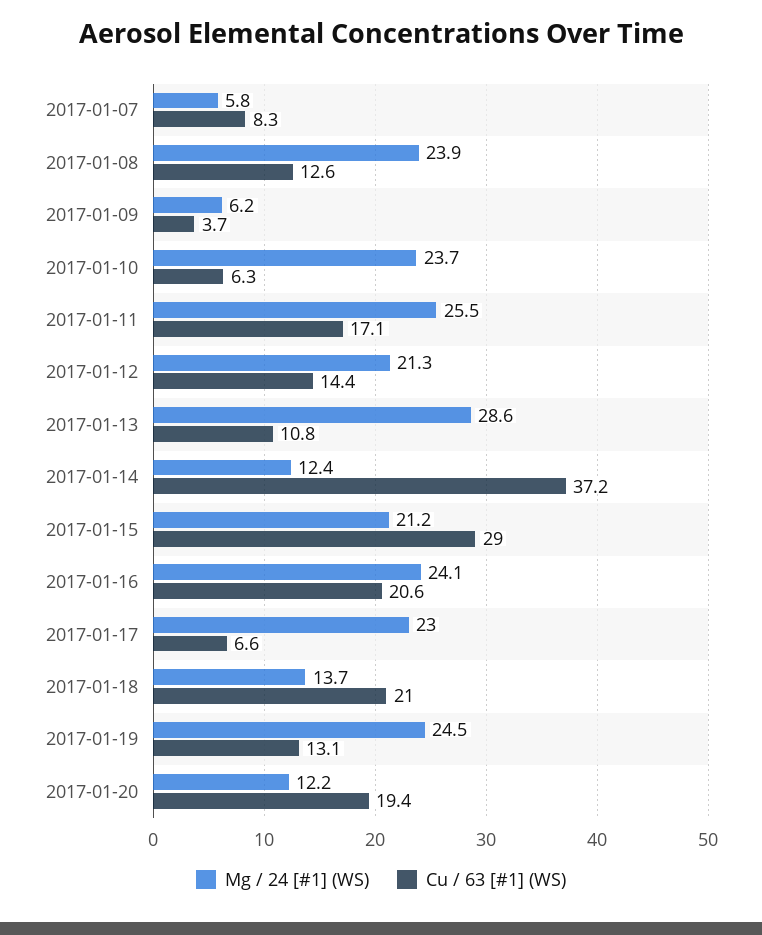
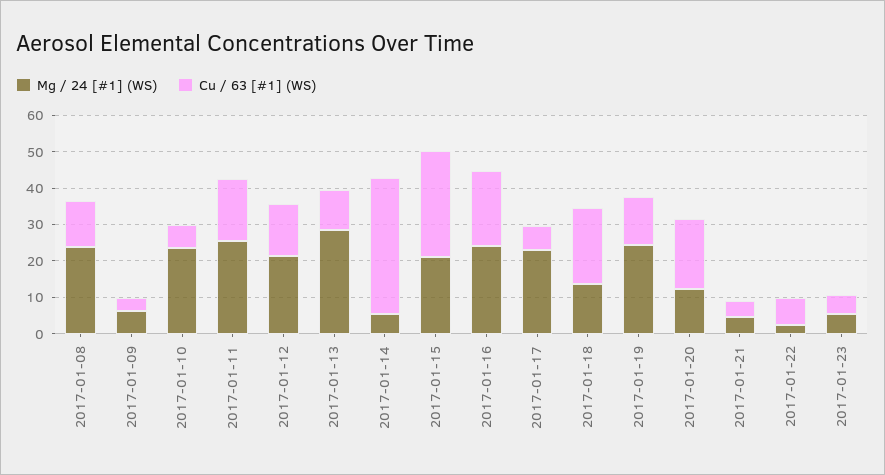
Mg / 24 [#1] (WS), 2017-01-07: 5.8 -> none
Cu / 63 [#1] (WS), 2017-01-07: 8.3 -> none
Mg / 24 [#1] (WS), 2017-01-14: 12.4 -> 5
Mg / 24 [#1] (WS), 2017-01-21: none -> 5
Cu / 63 [#1] (WS), 2017-01-21: none -> 5
Mg / 24 [#1] (WS), 2017-01-22: none -> 2.5
Cu / 63 [#1] (WS), 2017-01-22: none -> 7.5
Mg / 24 [#1] (WS), 2017-01-23: none -> 5
Cu / 63 [#1] (WS), 2017-01-23: none -> 5

